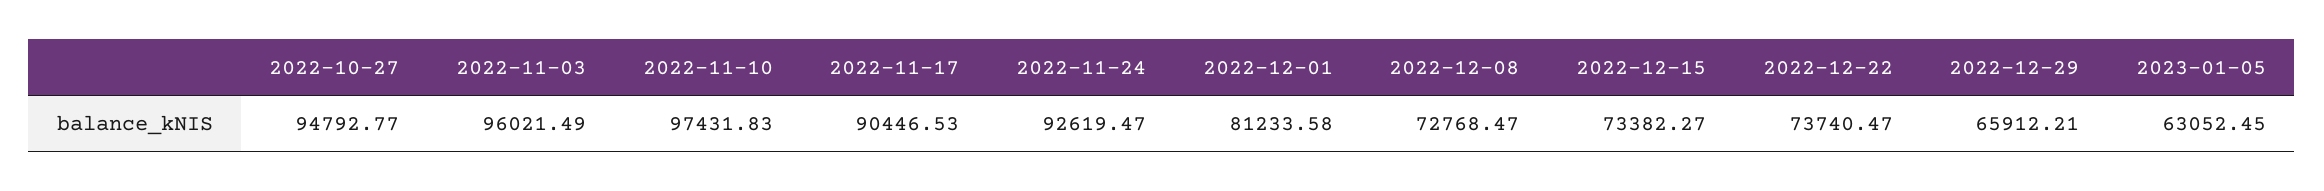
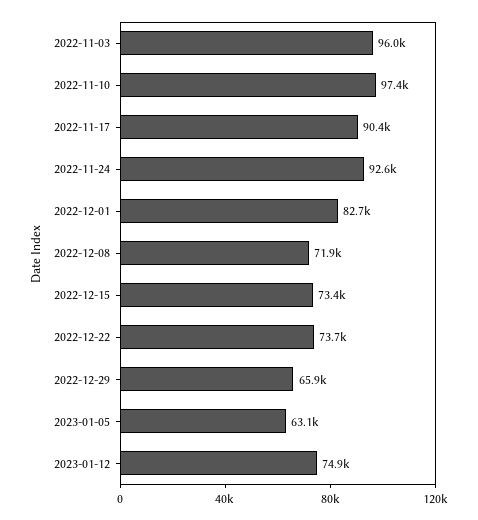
2022-10-27: 94792.77 -> none
2022-12-01: 81233.58 -> 82700
2022-12-08: 72768.47 -> 71900
2023-01-12: none -> 74900

